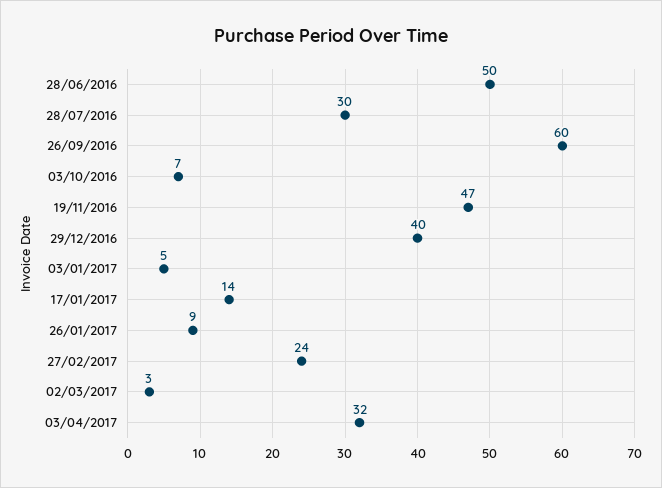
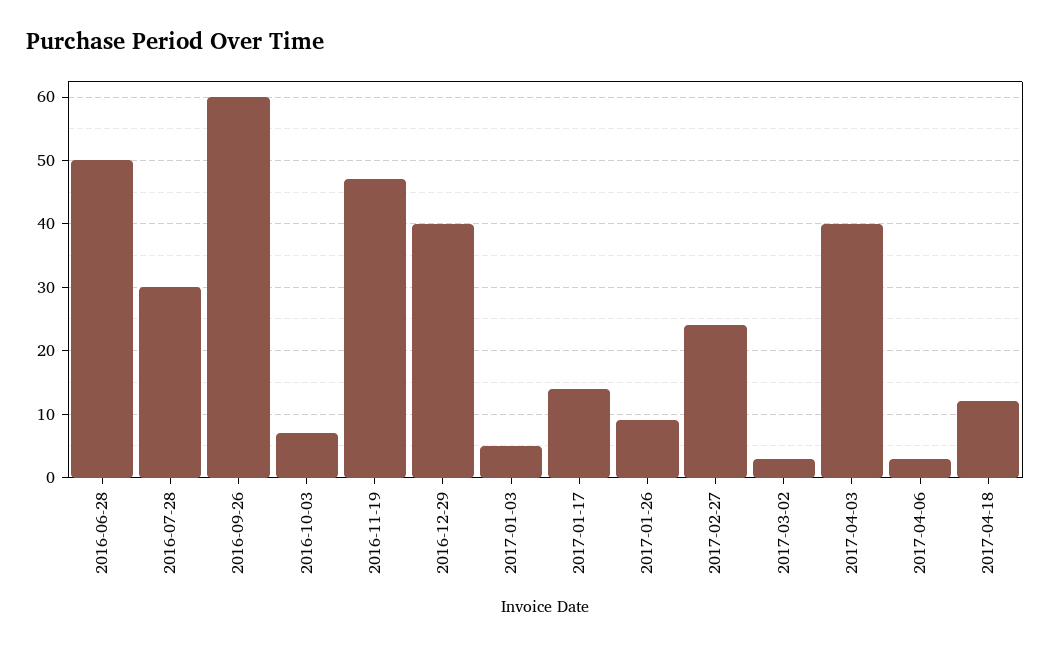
03/04/2017: 32 -> 40
2017-04-06: none -> 3
2017-04-18: none -> 12

